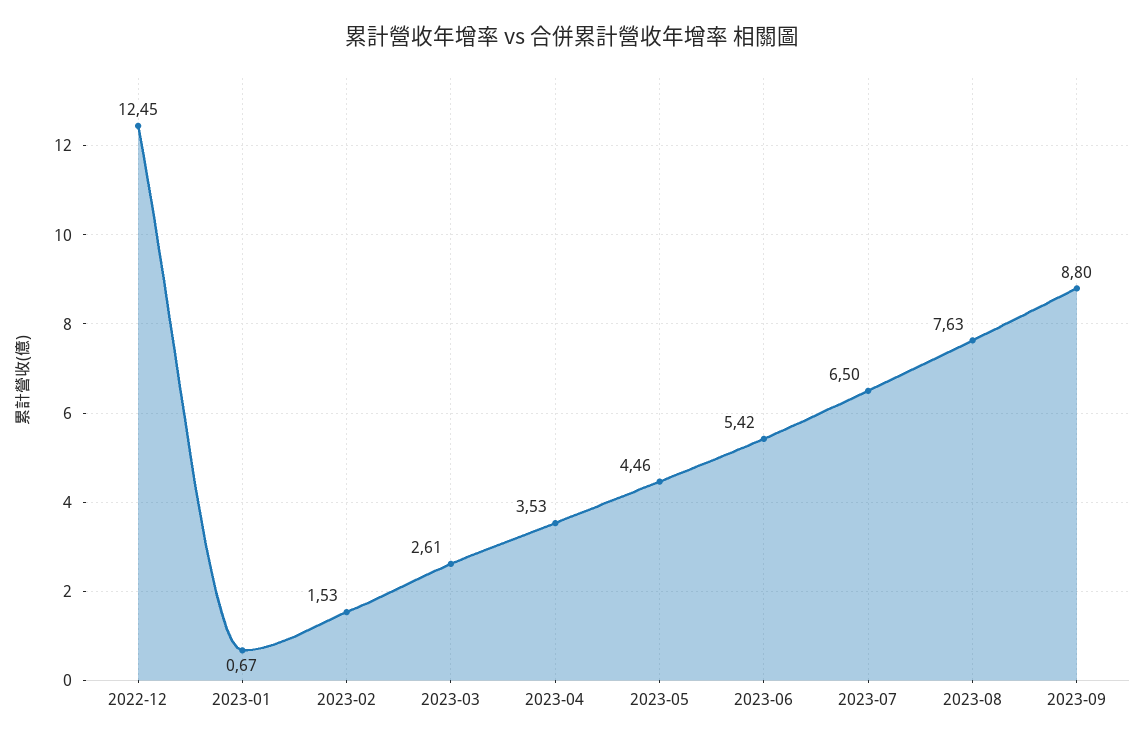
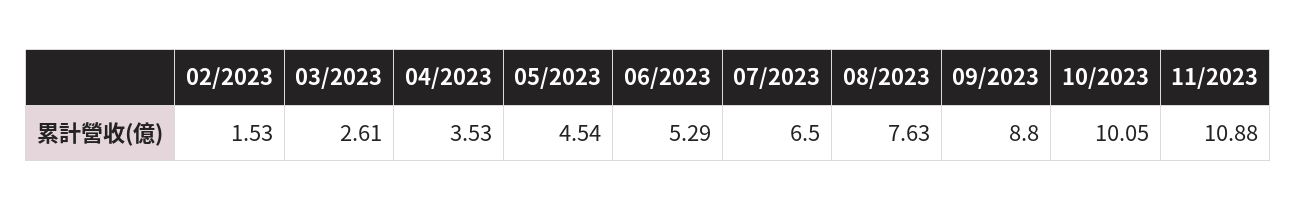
2022-12: 12.45 -> none
2023-01: 0.67 -> none
2023-05: 4.46 -> 4.54
2023-06: 5.42 -> 5.29
10/2023: none -> 10.05
11/2023: none -> 10.88

